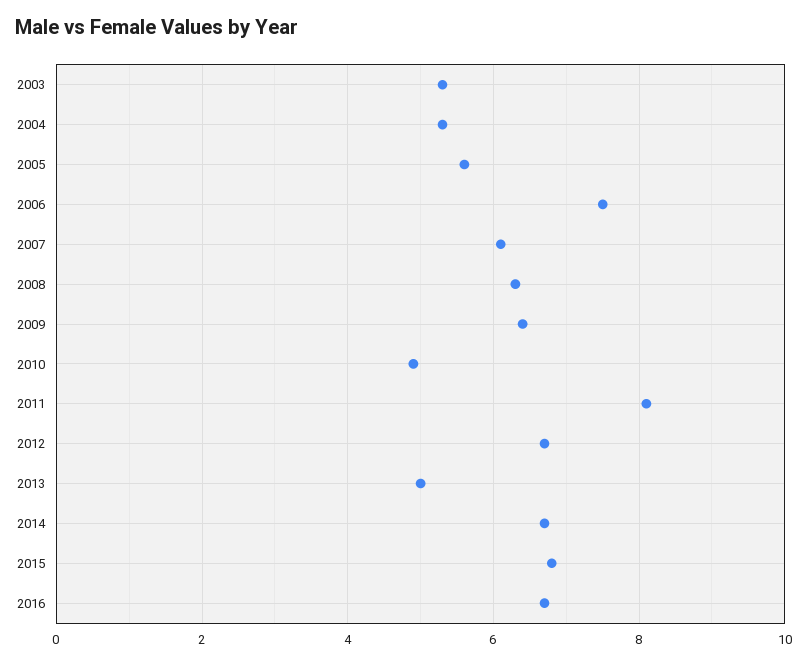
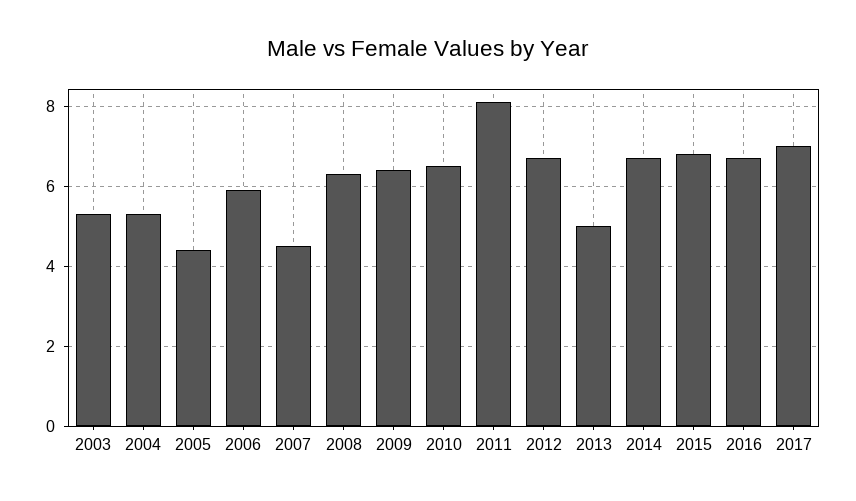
2005: 5.5 -> 4.5
2006: 7.5 -> 6
2007: 6 -> 4.5
2010: 5 -> 6.5
2017: none -> 7

